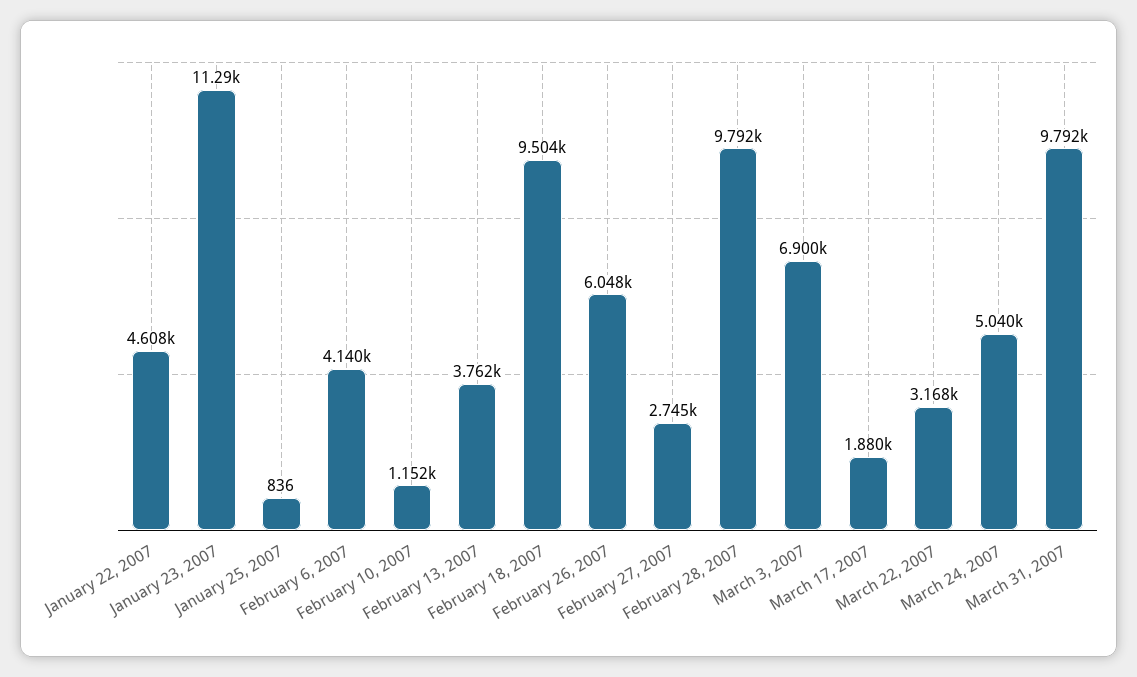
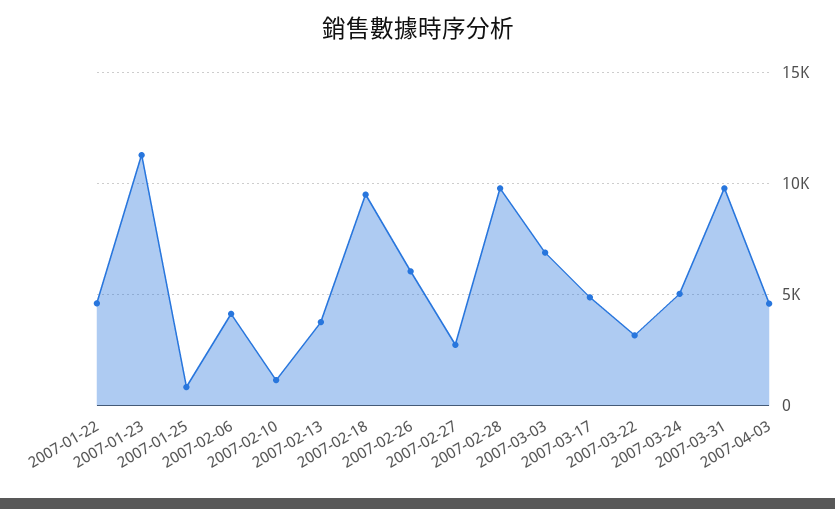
March 17, 2007: 1880 -> 5000
2007-04-03: none -> 4500

